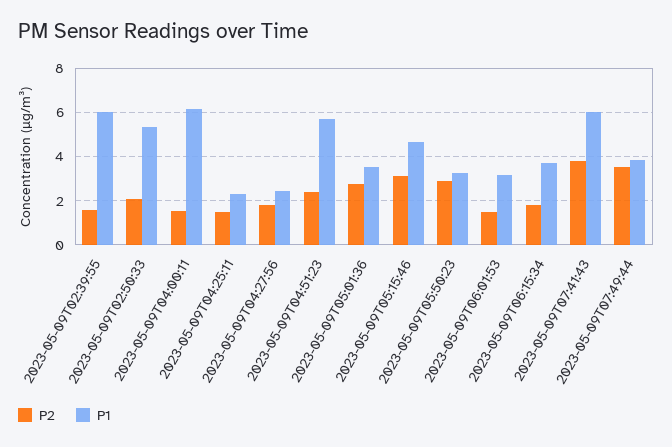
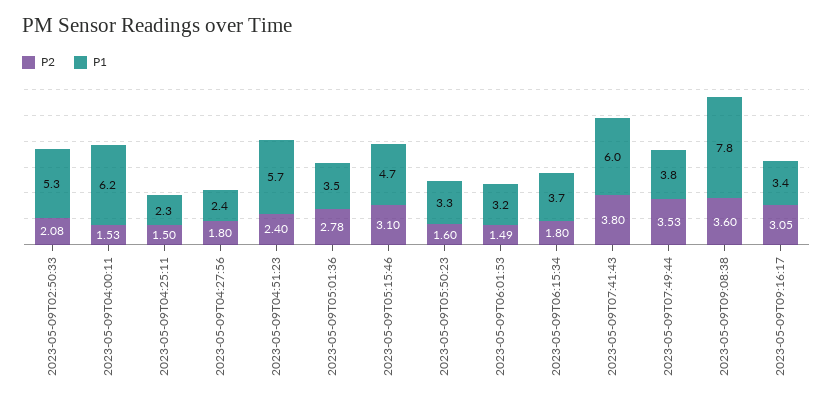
P2, 2023-05-09T02:39:55: 1.5 -> none
P1, 2023-05-09T02:39:55: 6 -> none
P2, 2023-05-09T05:50:23: 3 -> 1.6
P2, 2023-05-09T09:08:38: none -> 3.6
P1, 2023-05-09T09:08:38: none -> 7.8
P2, 2023-05-09T09:16:17: none -> 3.05
P1, 2023-05-09T09:16:17: none -> 3.4

